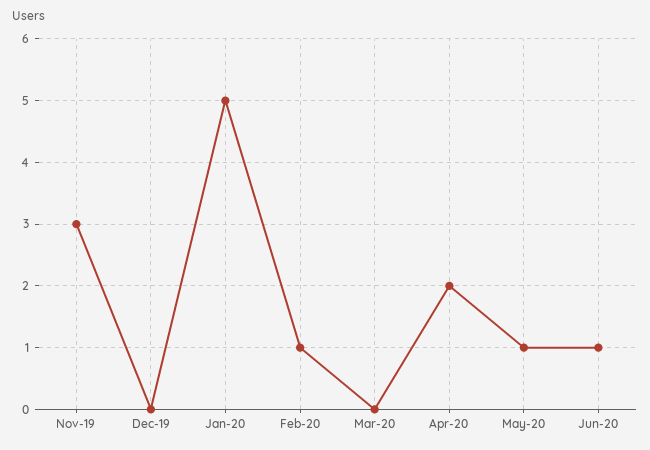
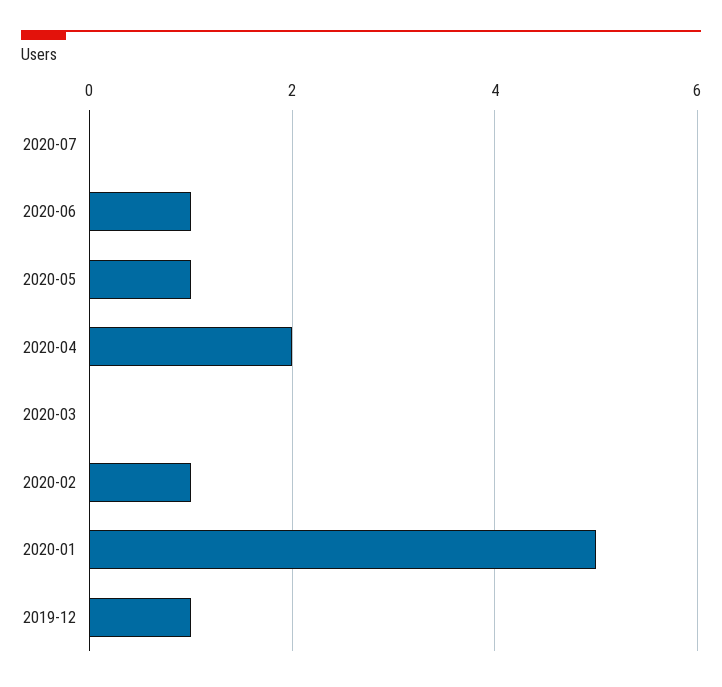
Nov-19: 3 -> none
Dec-19: 0 -> 1
2020-07: none -> 0

